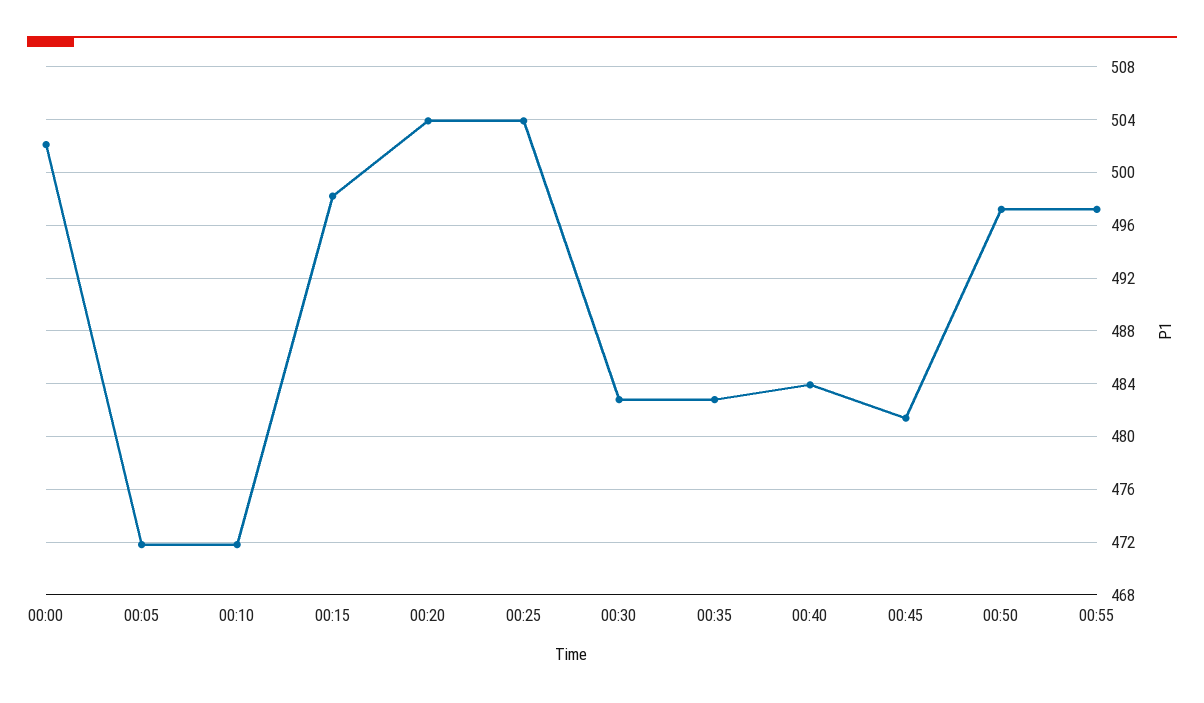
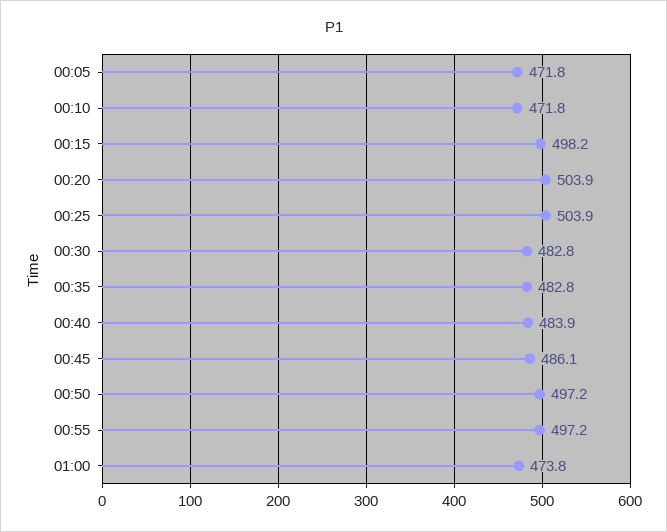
00:00: 502 -> none
00:45: 481.5 -> 486.1
01:00: none -> 473.8

